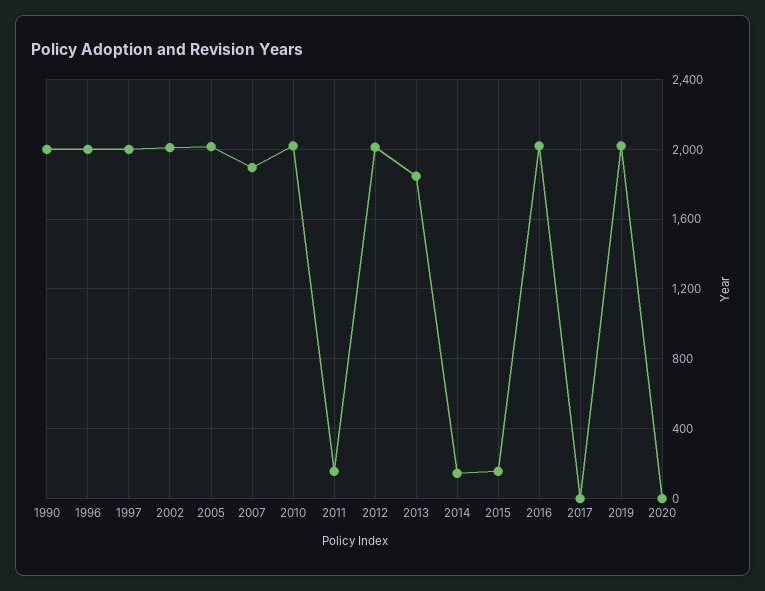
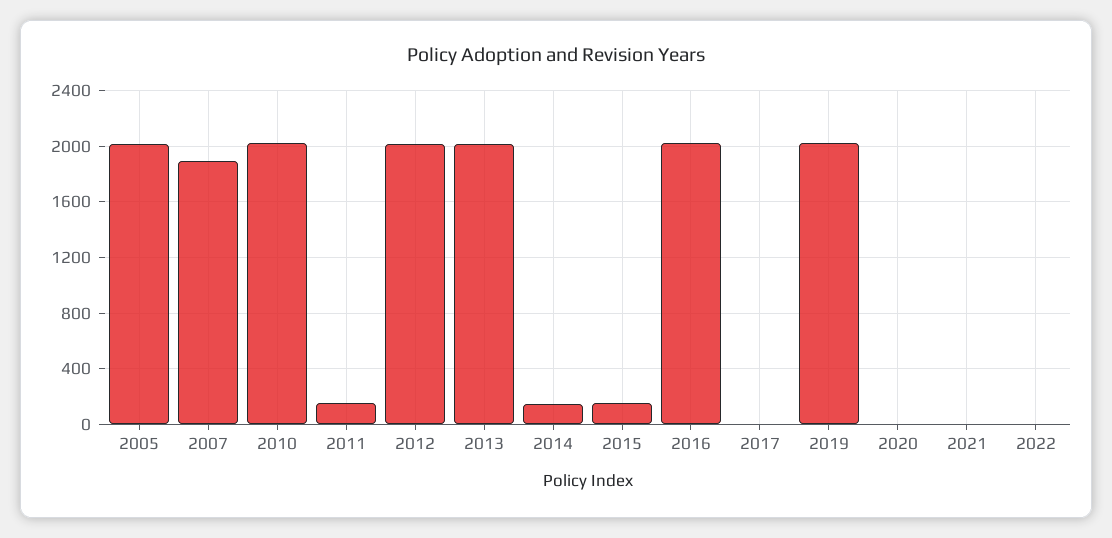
1990: 2000 -> none
1996: 2000 -> none
1997: 2000 -> none
2002: 2000 -> none
2013: 1850 -> 2000
2021: none -> 0
2022: none -> 0

